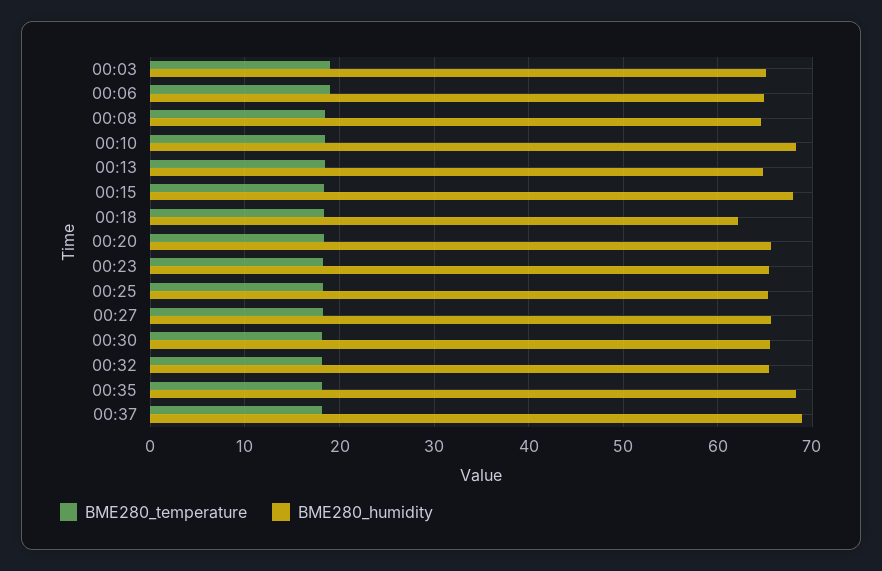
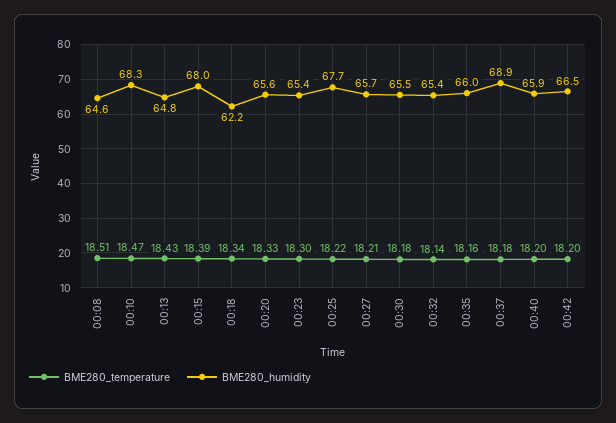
BME280_temperature, 00:03: 19 -> none
BME280_humidity, 00:03: 65 -> none
BME280_temperature, 00:06: 19 -> none
BME280_humidity, 00:06: 65 -> none
BME280_humidity, 00:25: 65 -> 67.7
BME280_humidity, 00:35: 68 -> 66
BME280_temperature, 00:40: none -> 18.2
BME280_humidity, 00:40: none -> 65.9
BME280_temperature, 00:42: none -> 18.2
BME280_humidity, 00:42: none -> 66.5

